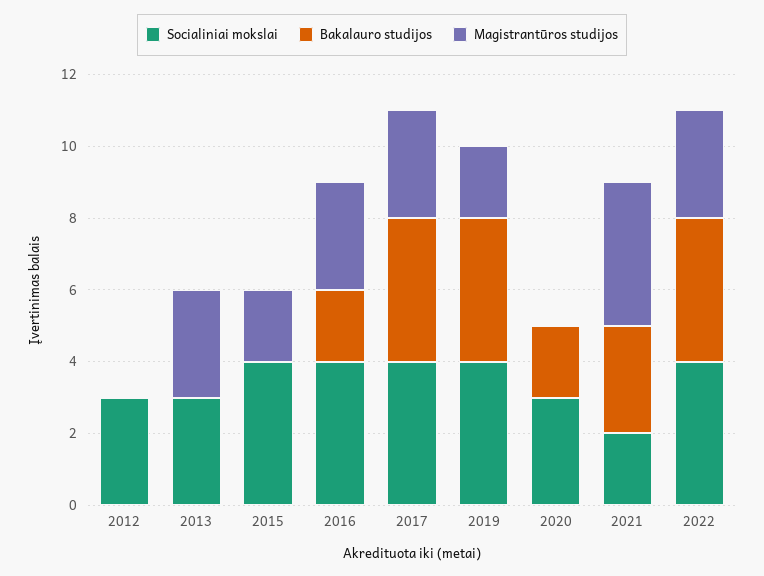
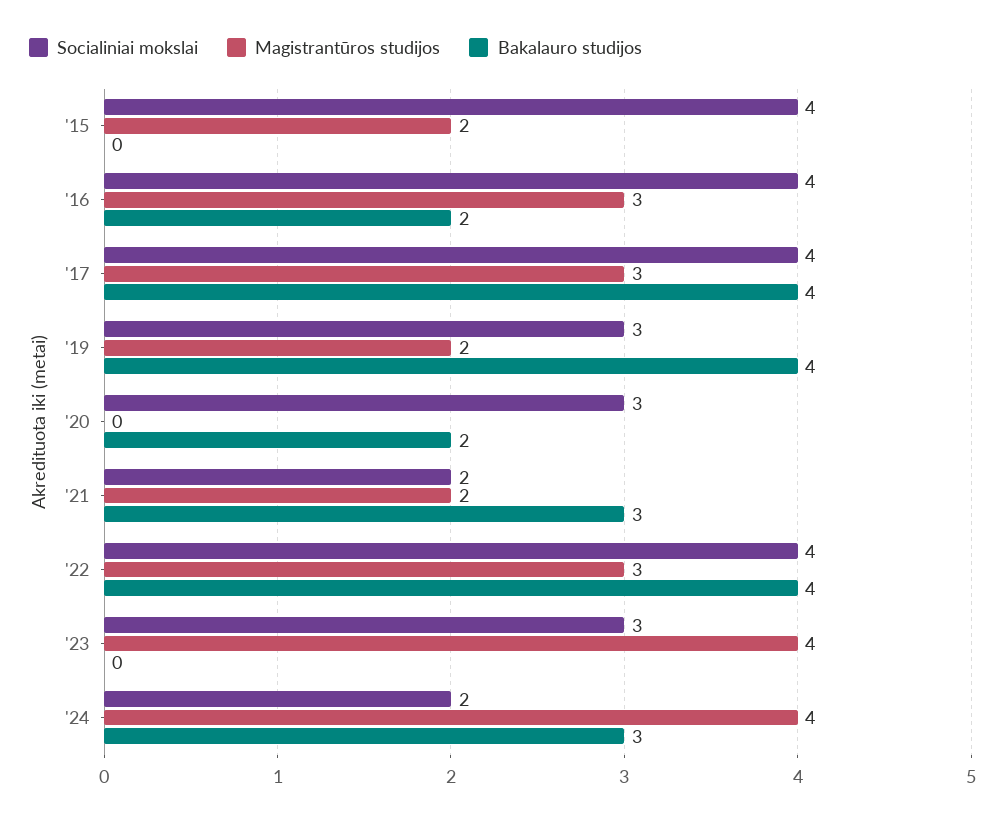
Socialiniai mokslai, 2012: 3 -> none
Bakalauro studijos, 2012: 0 -> none
Magistrantūros studijos, 2012: 0 -> none
Socialiniai mokslai, 2013: 3 -> none
Bakalauro studijos, 2013: 0 -> none
Magistrantūros studijos, 2013: 3 -> none
Socialiniai mokslai, 2019: 4 -> 3
Magistrantūros studijos, 2021: 4 -> 2
Socialiniai mokslai, '23: none -> 3
Magistrantūros studijos, '23: none -> 4
Bakalauro studijos, '23: none -> 0
Socialiniai mokslai, '24: none -> 2
Magistrantūros studijos, '24: none -> 4
Bakalauro studijos, '24: none -> 3

